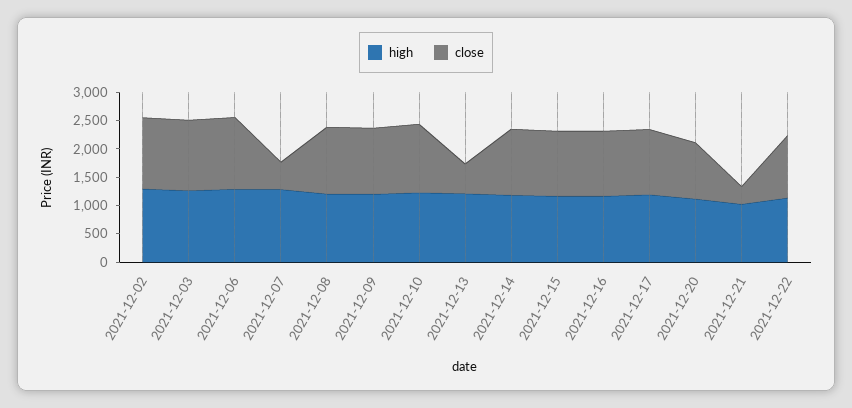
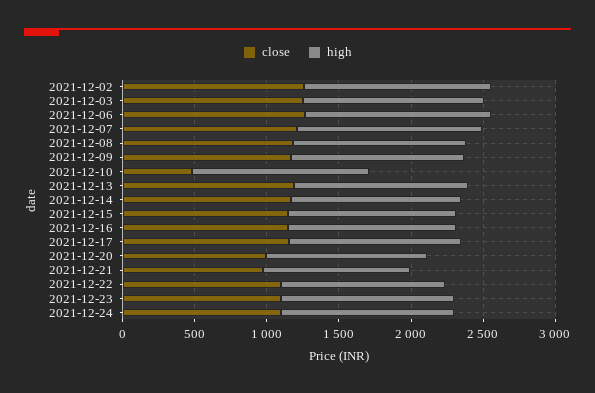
close, 2021-12-07: 500 -> 1200
close, 2021-12-10: 1250 -> 500
close, 2021-12-13: 500 -> 1200
close, 2021-12-21: 250 -> 1000
close, 2021-12-23: none -> 1100
high, 2021-12-23: none -> 1200
close, 2021-12-24: none -> 1100
high, 2021-12-24: none -> 1200

